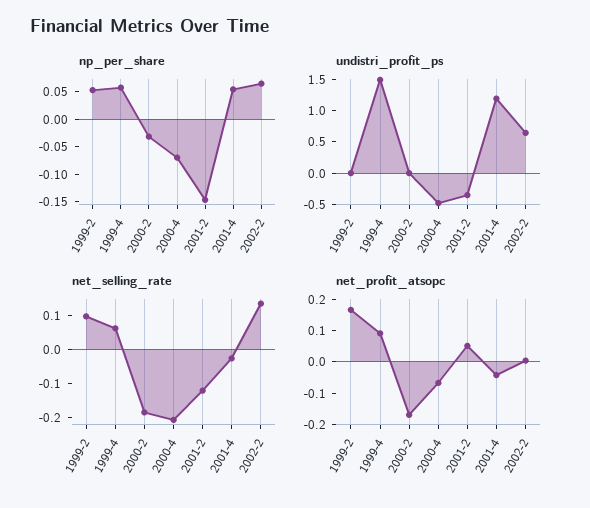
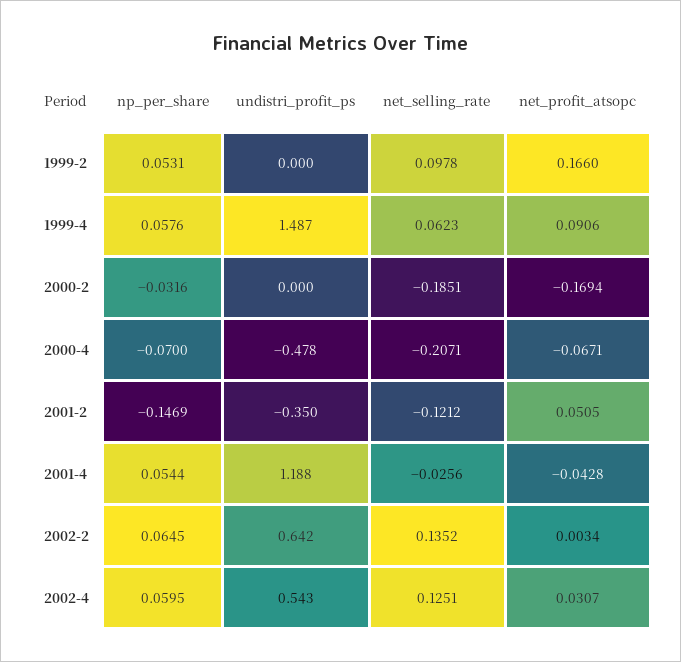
np_per_share, 2002-4: none -> 0.0595
undistri_profit_ps, 2002-4: none -> 0.543
net_selling_rate, 2002-4: none -> 0.1251
net_profit_atsopc, 2002-4: none -> 0.0307

